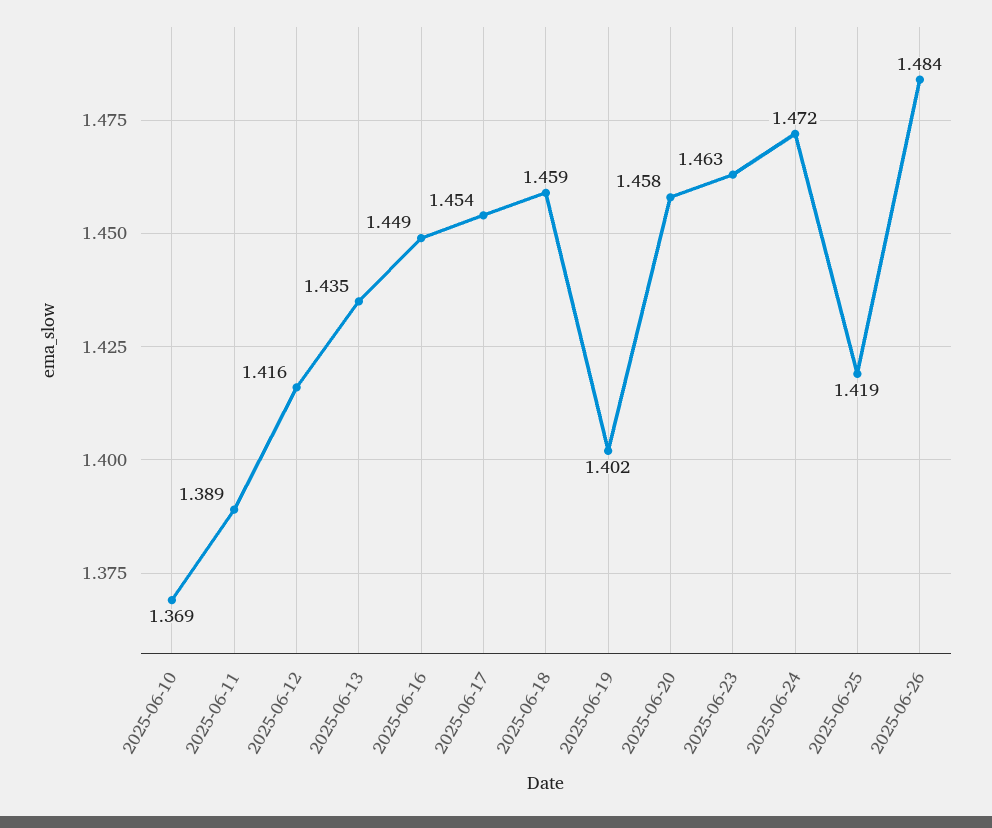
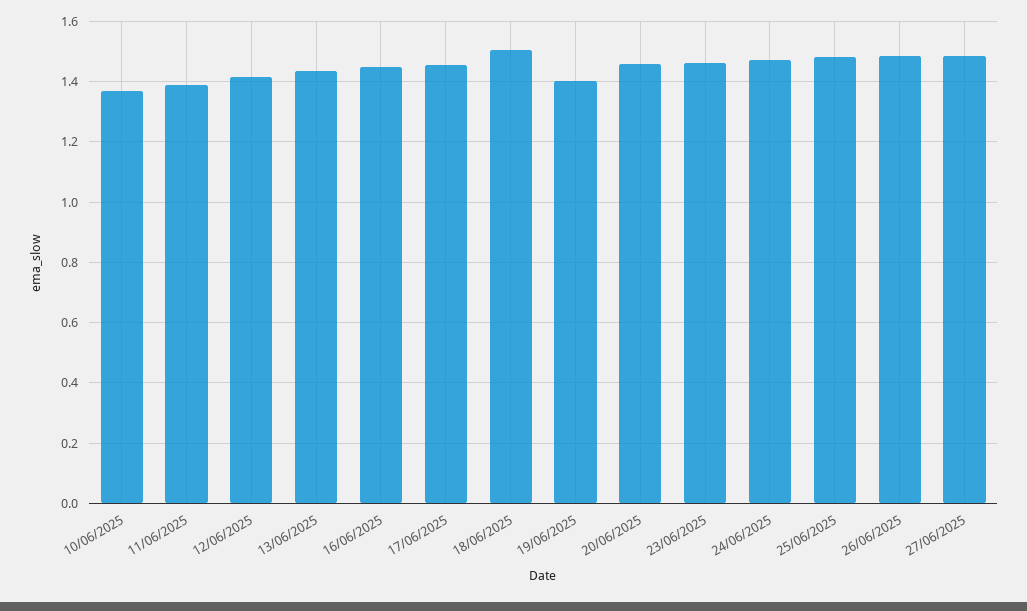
2025-06-18: 1.459 -> 1.5
2025-06-25: 1.419 -> 1.48
27/06/2025: none -> 1.48

